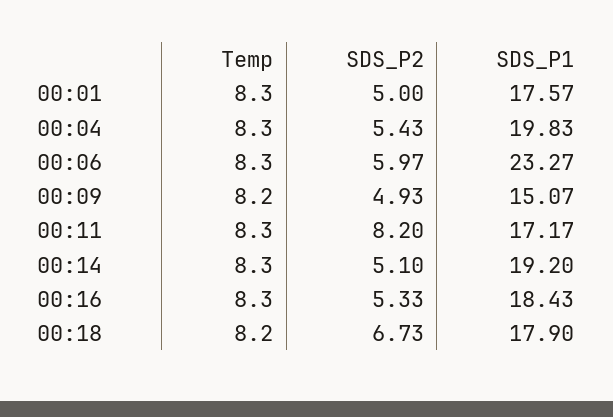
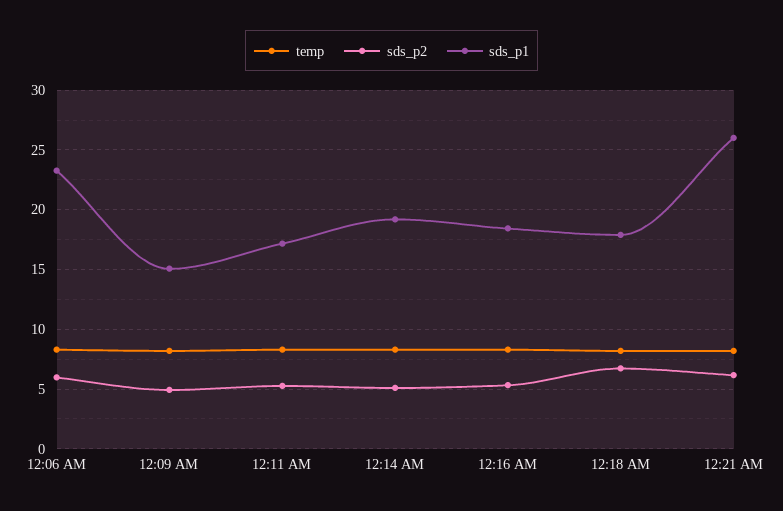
Temp, 00:01: 8.3 -> none
SDS_P2, 00:01: 5 -> none
SDS_P1, 00:01: 17.57 -> none
Temp, 00:04: 8.3 -> none
SDS_P2, 00:04: 5.43 -> none
SDS_P1, 00:04: 19.83 -> none
SDS_P2, 00:11: 8.2 -> 5
Temp, 12:21 AM: none -> 8
SDS_P2, 12:21 AM: none -> 6
SDS_P1, 12:21 AM: none -> 26

